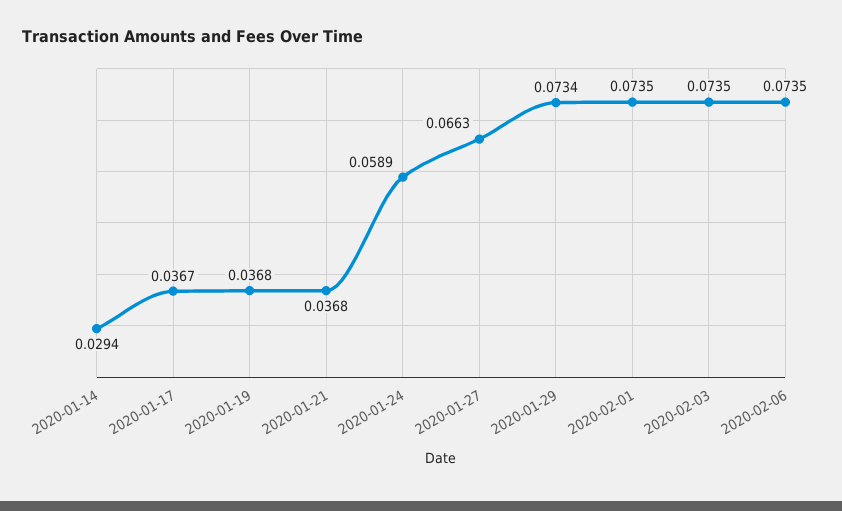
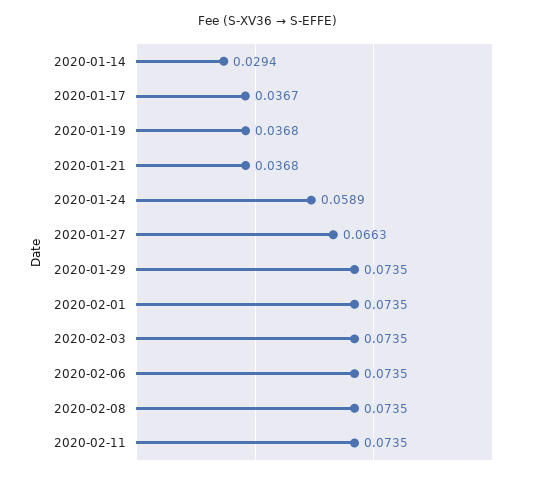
2020-01-29: 0.0734 -> 0.0735
2020-02-08: none -> 0.0735
2020-02-11: none -> 0.0735

